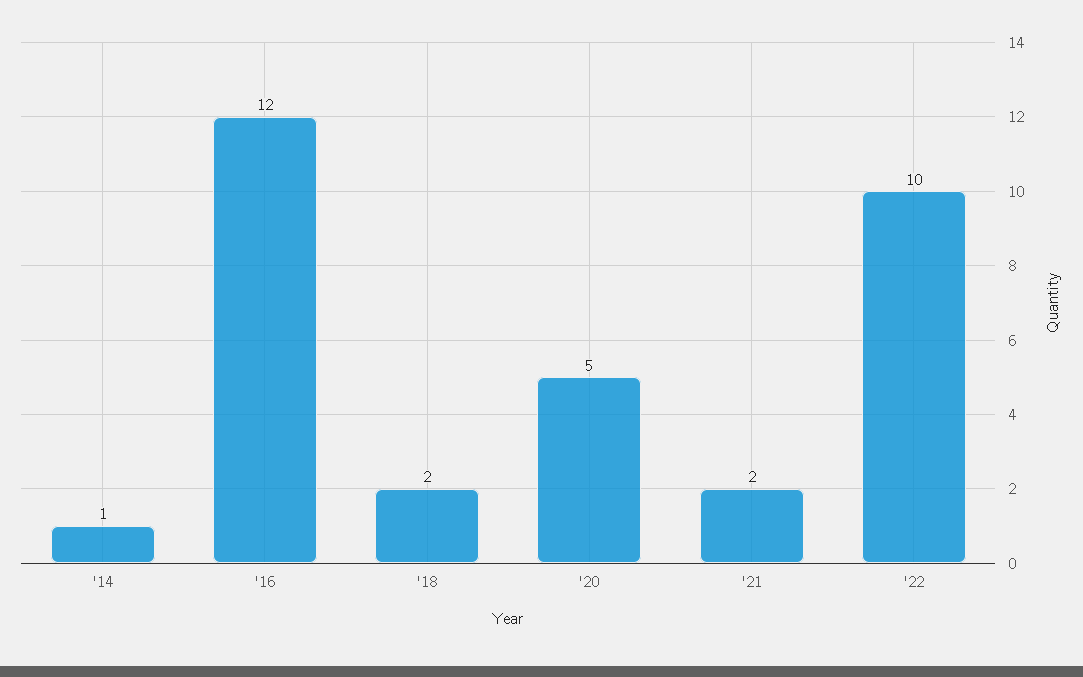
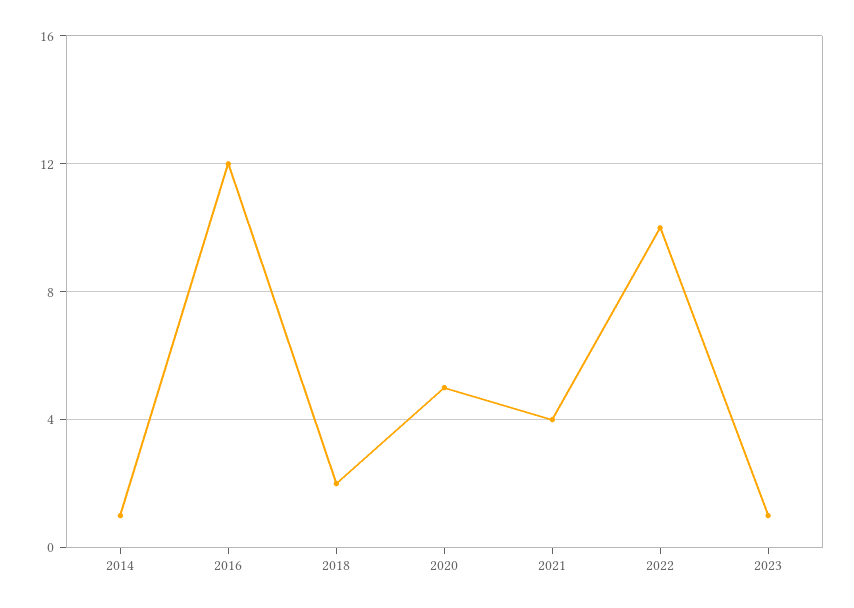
'21: 2 -> 4
2023: none -> 1

